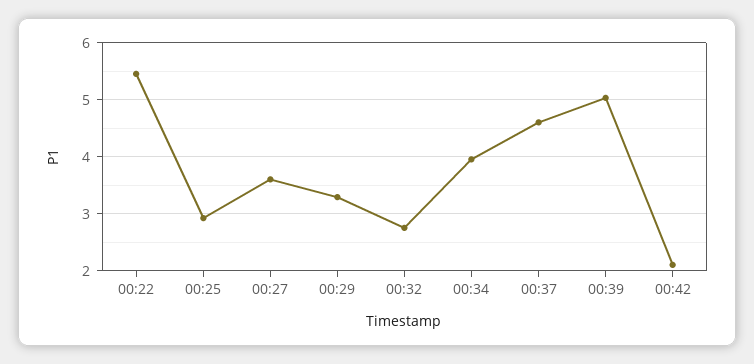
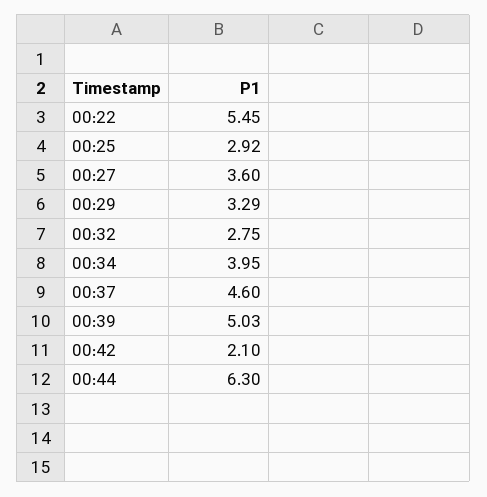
00:44: none -> 6.3

